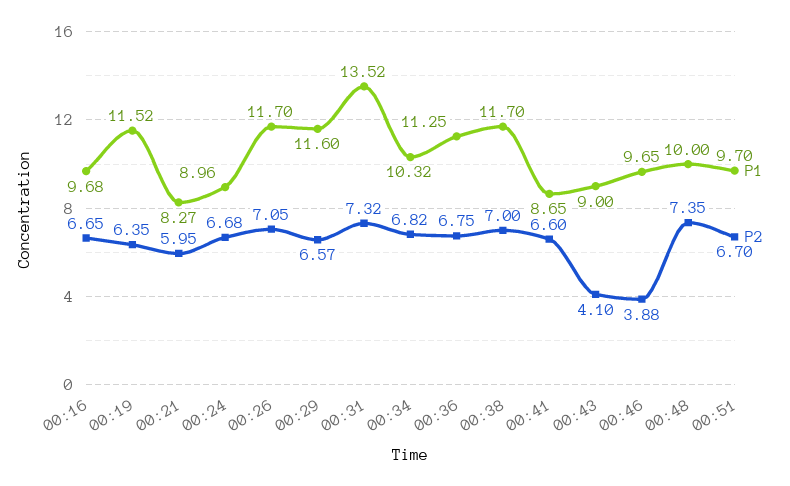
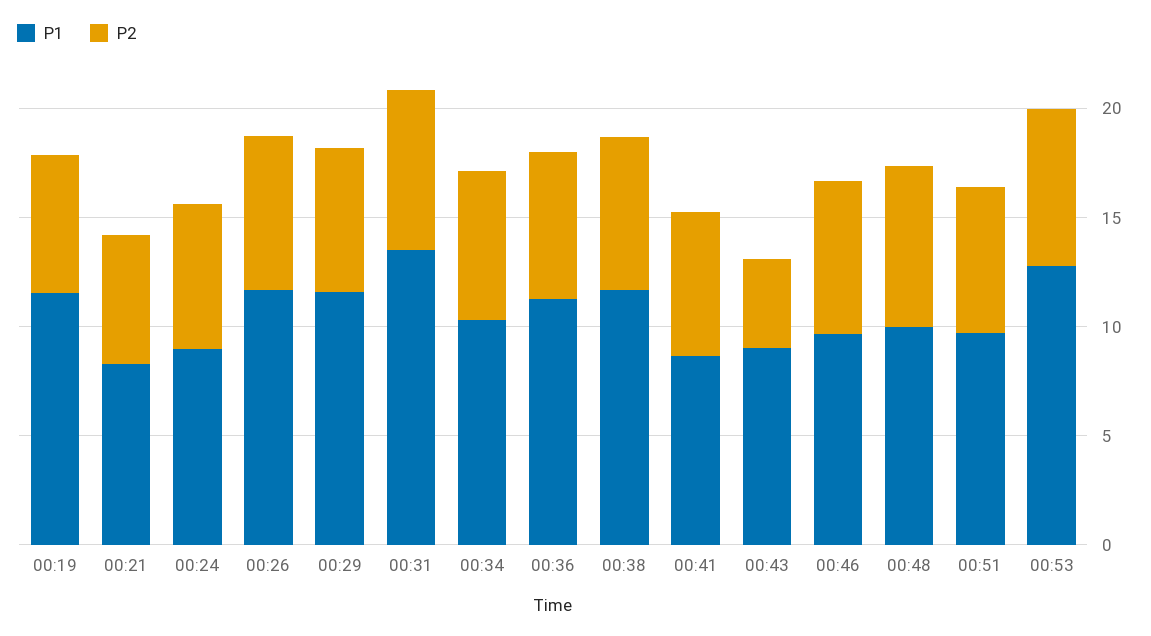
P1, 00:16: 9.68 -> none
P2, 00:16: 6.65 -> none
P2, 00:46: 3.88 -> 7
P1, 00:53: none -> 13
P2, 00:53: none -> 7

